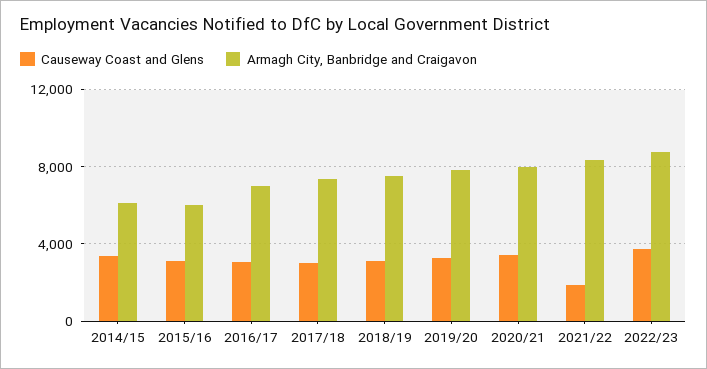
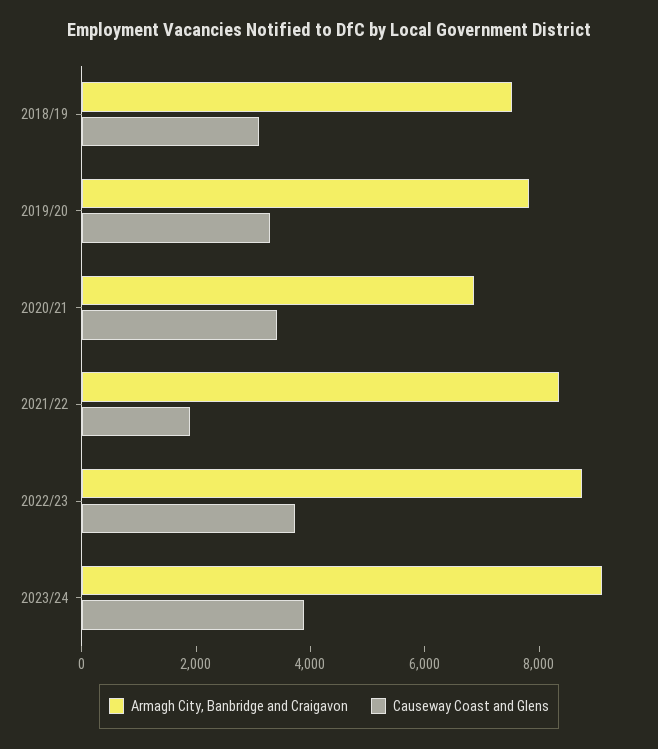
Causeway Coast and Glens, 2014/15: 3500 -> none
Armagh City, Banbridge and Craigavon, 2014/15: 6000 -> none
Causeway Coast and Glens, 2015/16: 3000 -> none
Armagh City, Banbridge and Craigavon, 2015/16: 6000 -> none
Causeway Coast and Glens, 2016/17: 3000 -> none
Armagh City, Banbridge and Craigavon, 2016/17: 7000 -> none
Causeway Coast and Glens, 2017/18: 3000 -> none
Armagh City, Banbridge and Craigavon, 2017/18: 7500 -> none
Armagh City, Banbridge and Craigavon, 2020/21: 8000 -> 7000
Armagh City, Banbridge and Craigavon, 2023/24: none -> 9000
Causeway Coast and Glens, 2023/24: none -> 4000

